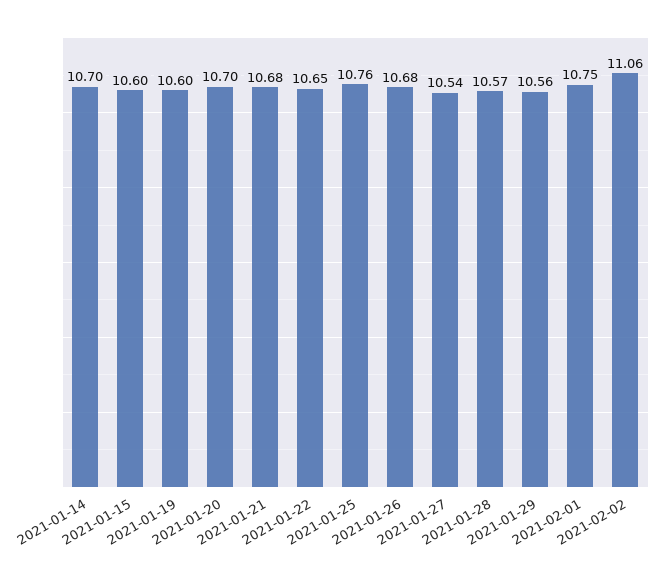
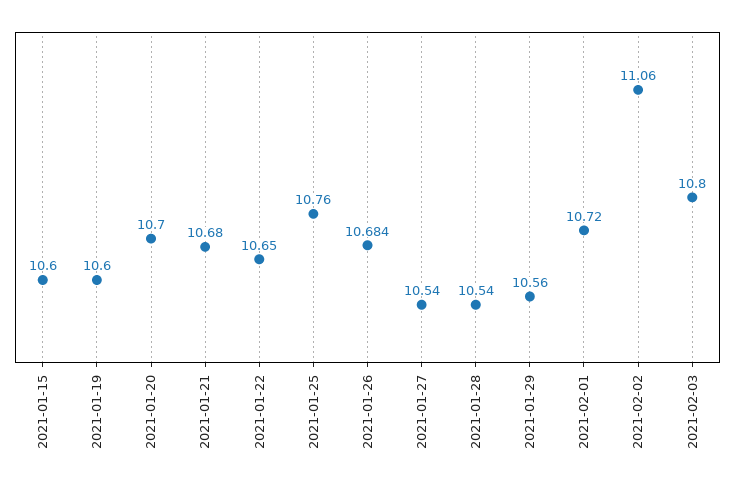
2021-01-14: 10.7 -> none
2021-01-28: 10.57 -> 10.54
2021-02-01: 10.75 -> 10.72
2021-02-03: none -> 10.8

